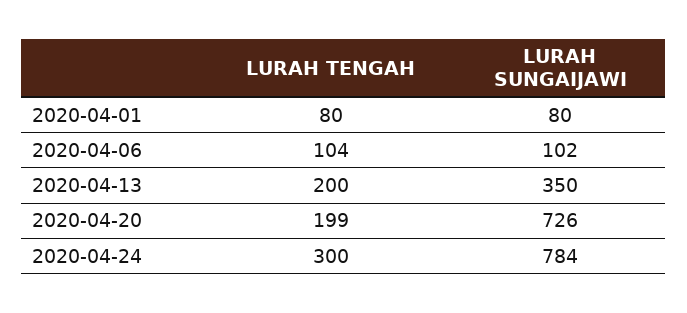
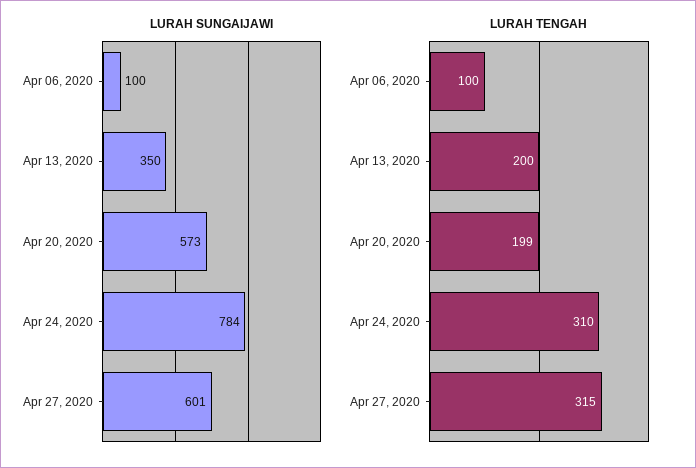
LURAH TENGAH, 2020-04-01: 80 -> none
LURAH SUNGAIJAWI, 2020-04-01: 80 -> none
LURAH TENGAH, 2020-04-06: 104 -> 100
LURAH SUNGAIJAWI, 2020-04-06: 102 -> 100
LURAH SUNGAIJAWI, 2020-04-20: 726 -> 573
LURAH TENGAH, 2020-04-24: 300 -> 310
LURAH SUNGAIJAWI, Apr 27, 2020: none -> 601
LURAH TENGAH, Apr 27, 2020: none -> 315

